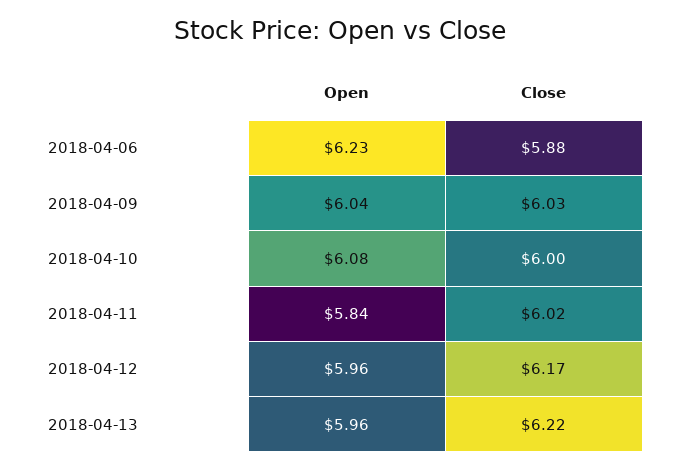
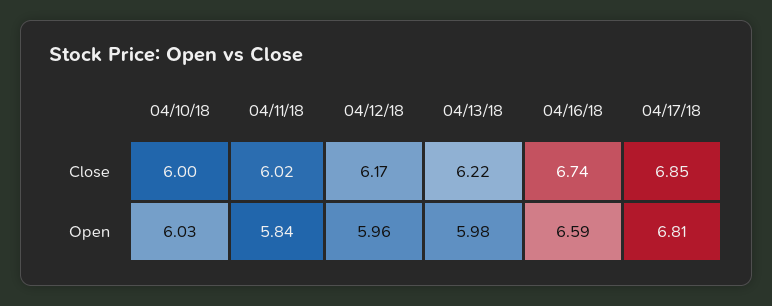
Open, 2018-04-06: 6.23 -> none
Close, 2018-04-06: 5.88 -> none
Open, 2018-04-09: 6.04 -> none
Close, 2018-04-09: 6.03 -> none
Open, 2018-04-10: 6.08 -> 6.03
Open, 2018-04-13: 5.96 -> 5.98
Close, 04/16/18: none -> 6.74
Close, 04/17/18: none -> 6.85
Open, 04/16/18: none -> 6.59
Open, 04/17/18: none -> 6.81

